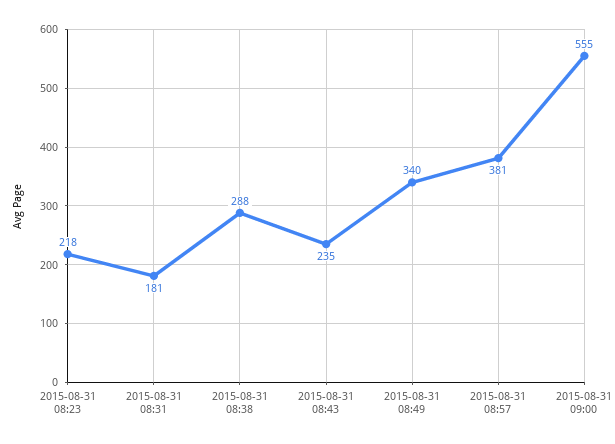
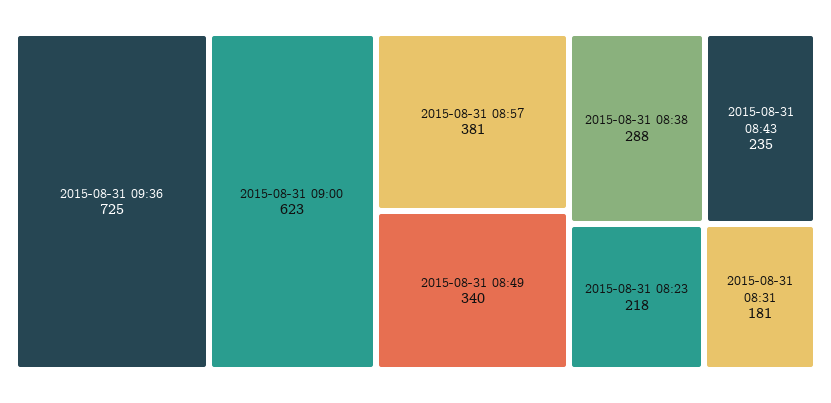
2015-08-31 09:00: 555 -> 623
2015-08-31 09:36: none -> 725

